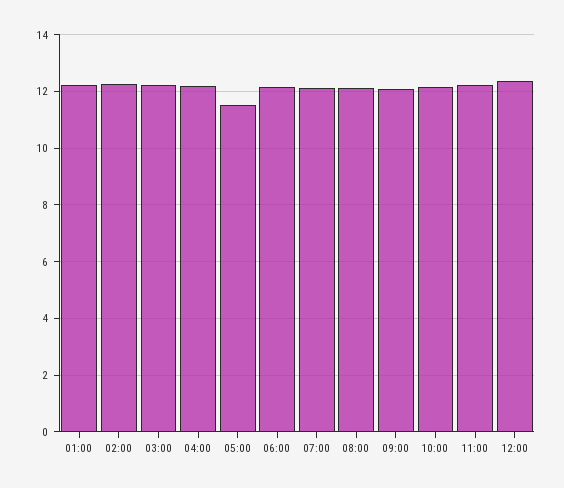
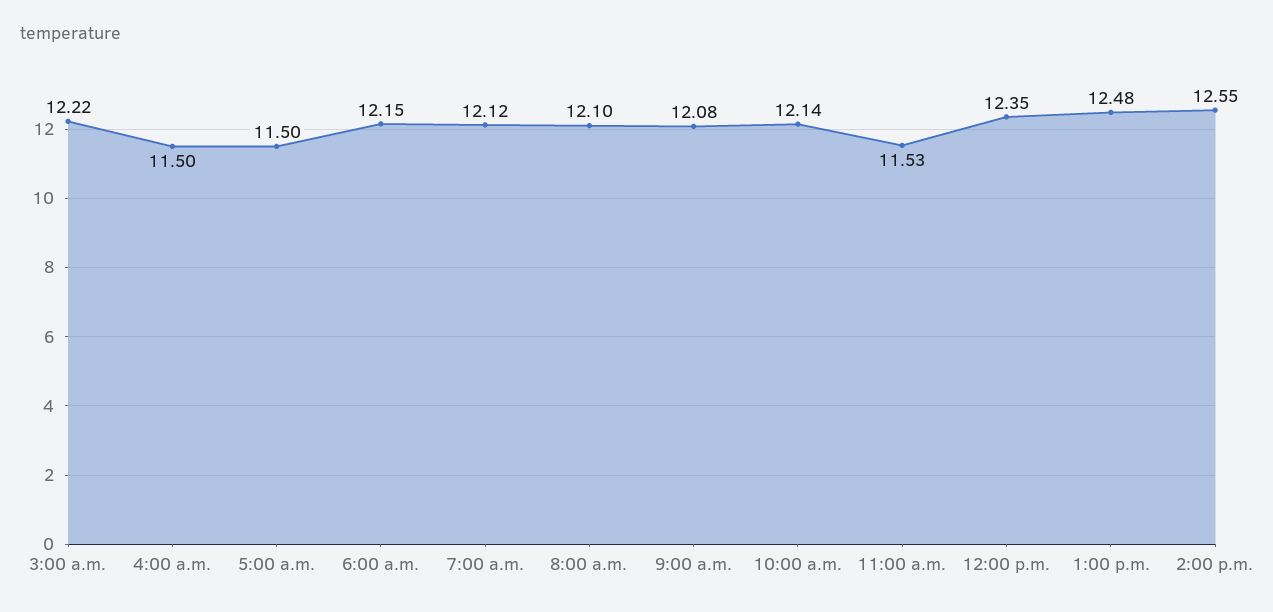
01:00: 12.25 -> none
02:00: 12.25 -> none
04:00: 12.25 -> 11.5
11:00: 12.25 -> 11.53
1:00 p.m.: none -> 12.48
2:00 p.m.: none -> 12.55

